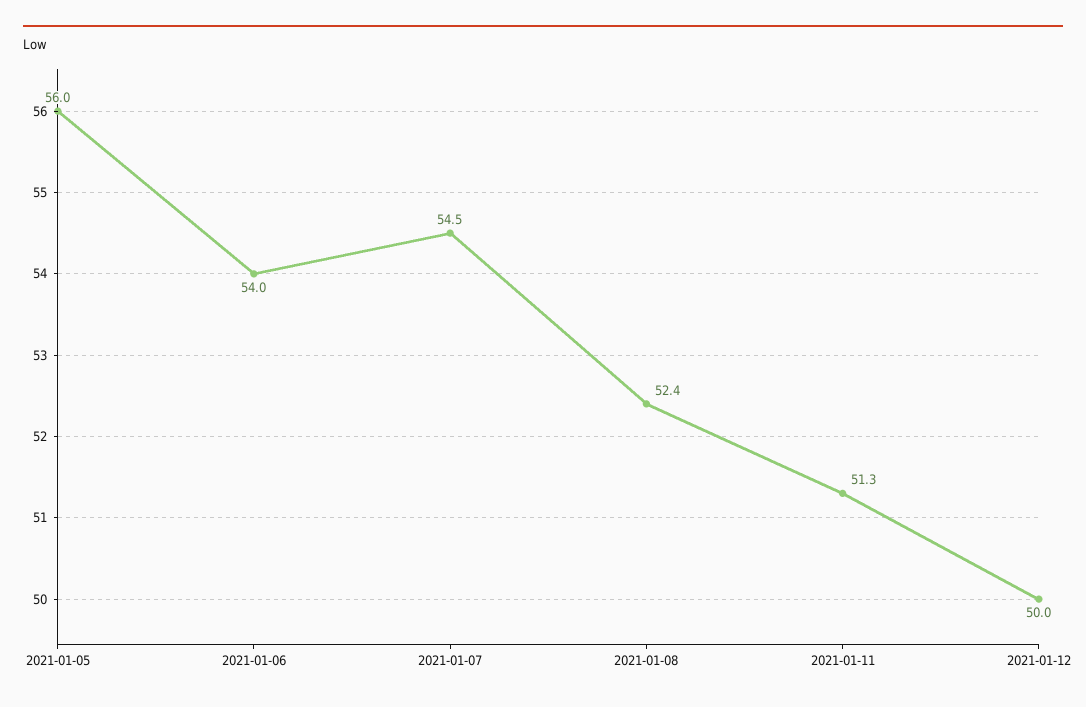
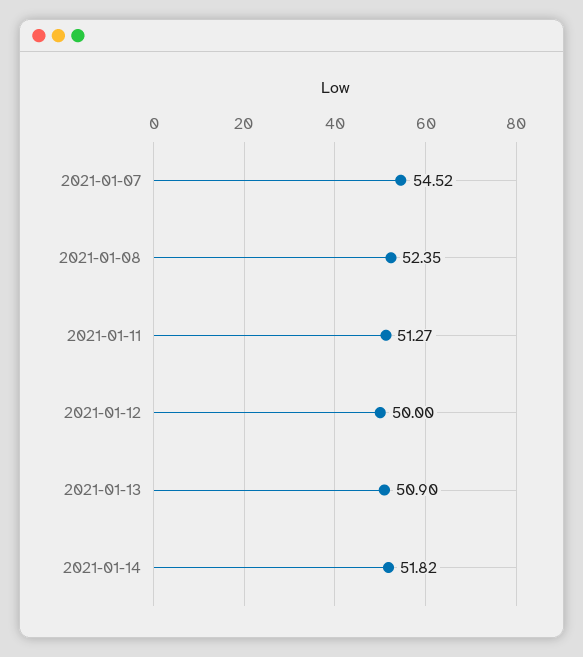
2021-01-05: 56 -> none
2021-01-06: 54 -> none
2021-01-13: none -> 50.9
2021-01-14: none -> 51.82

